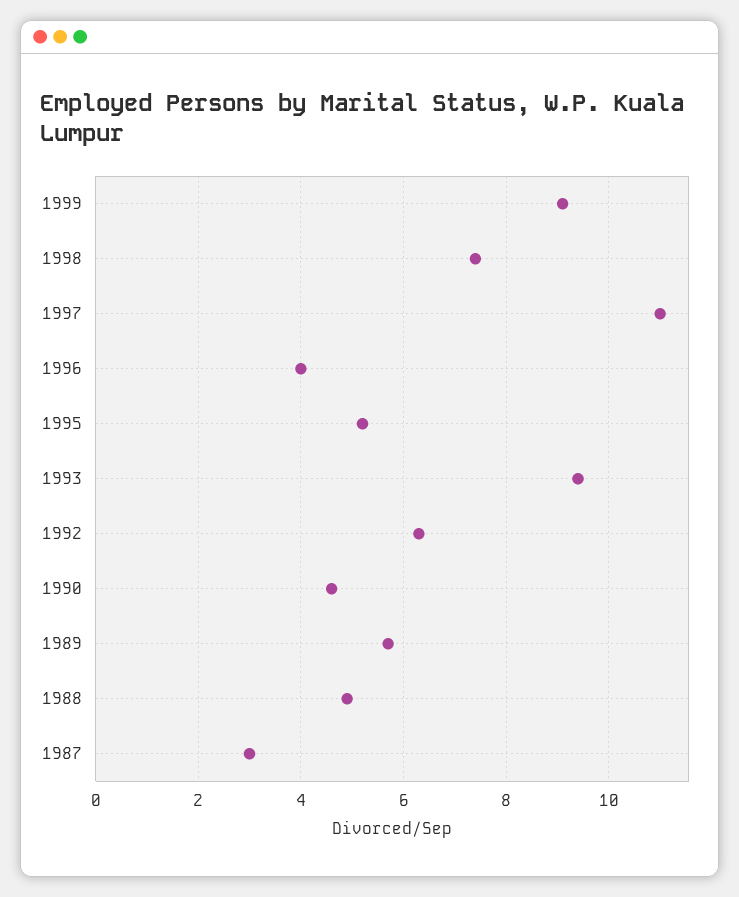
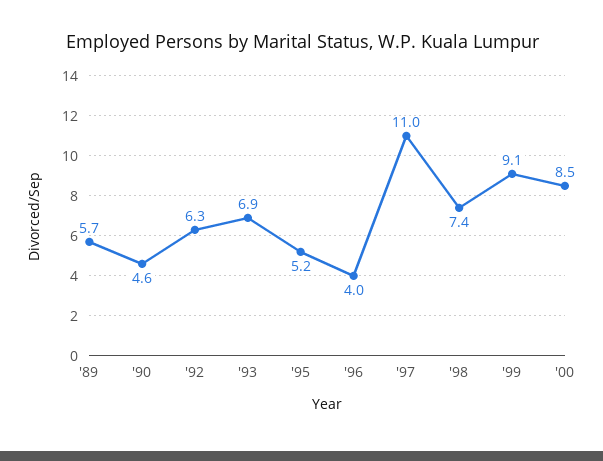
1993: 9.5 -> 6.9
1988: 5 -> none
1987: 3 -> none
'00: none -> 8.5

